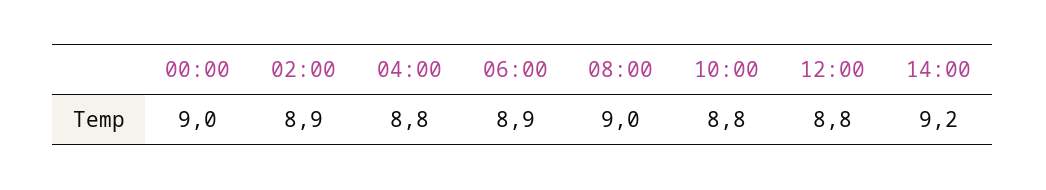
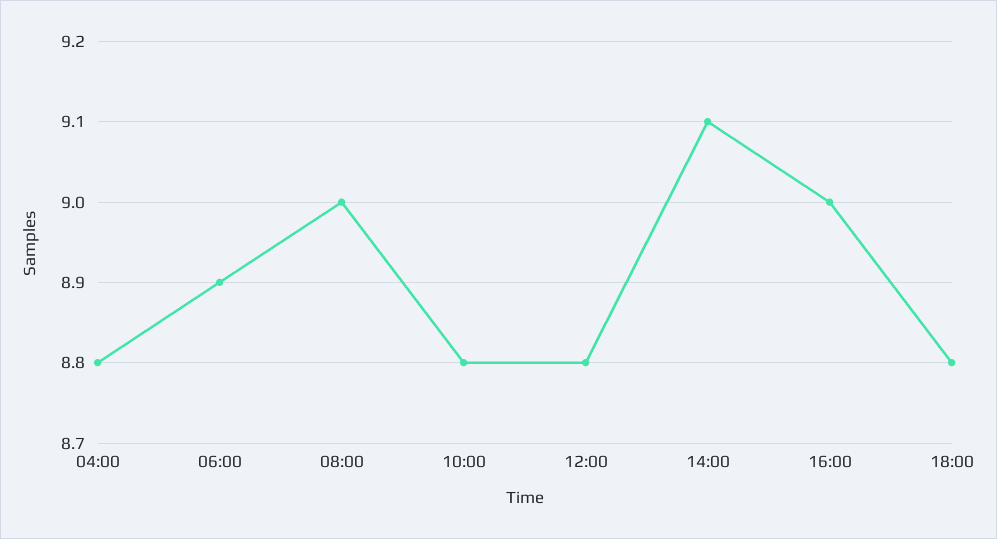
00:00: 9 -> none
02:00: 8.9 -> none
14:00: 9.2 -> 9.1
16:00: none -> 9
18:00: none -> 8.8

